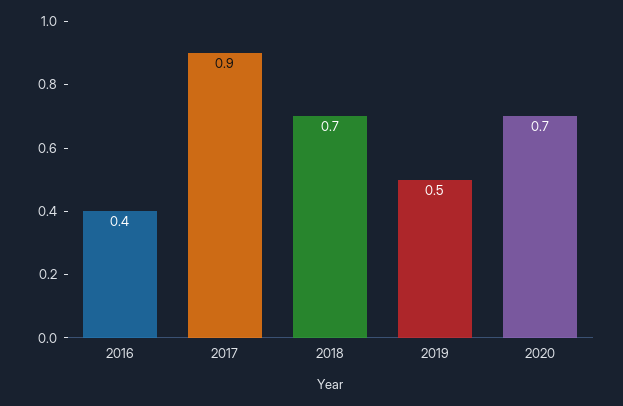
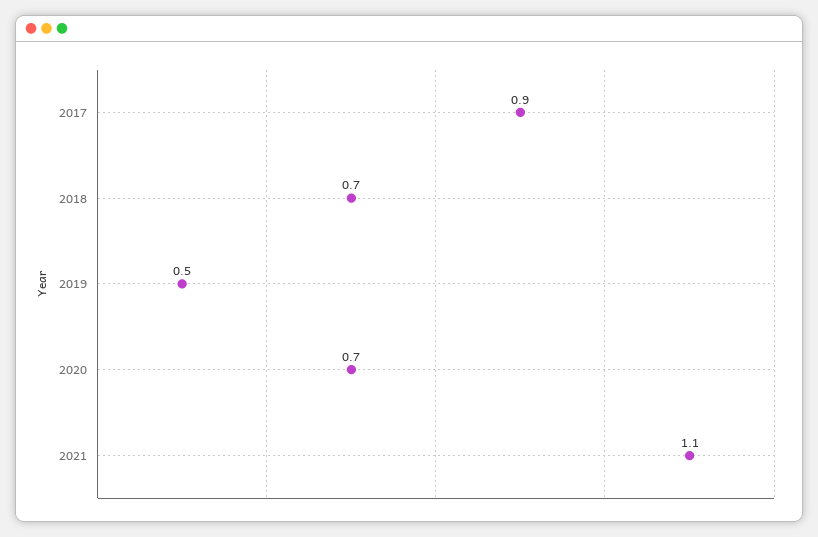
2016: 0.4 -> none
2021: none -> 1.1

